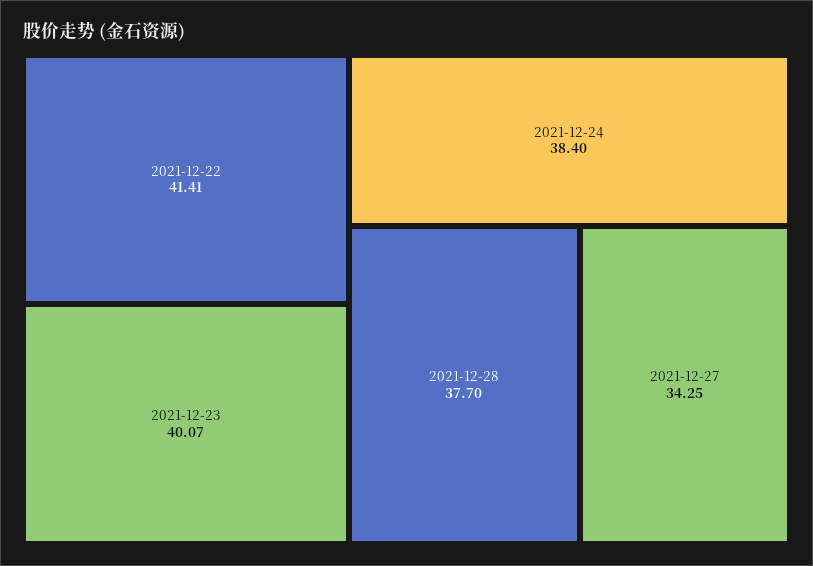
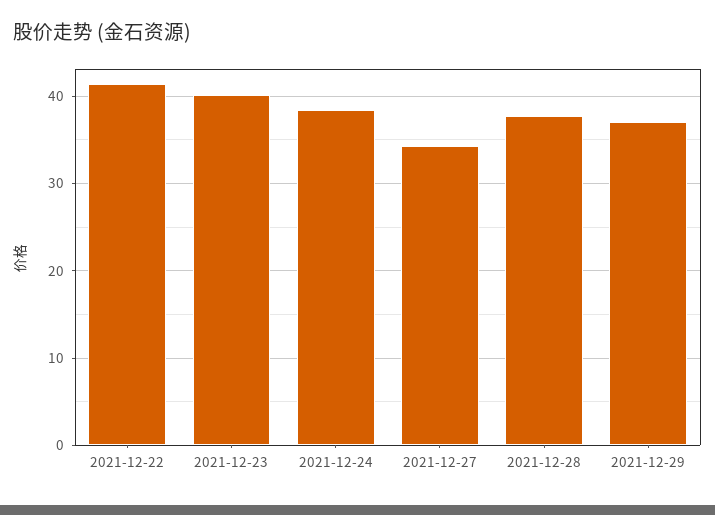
2021-12-29: none -> 37

